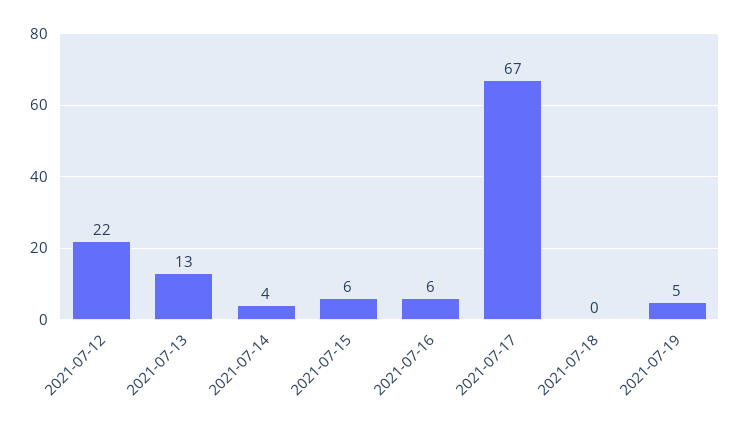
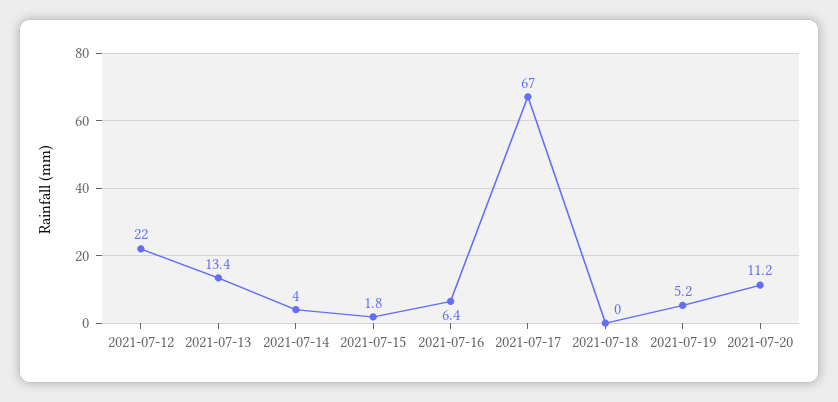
2021-07-15: 6 -> 1.8
2021-07-20: none -> 11.2

